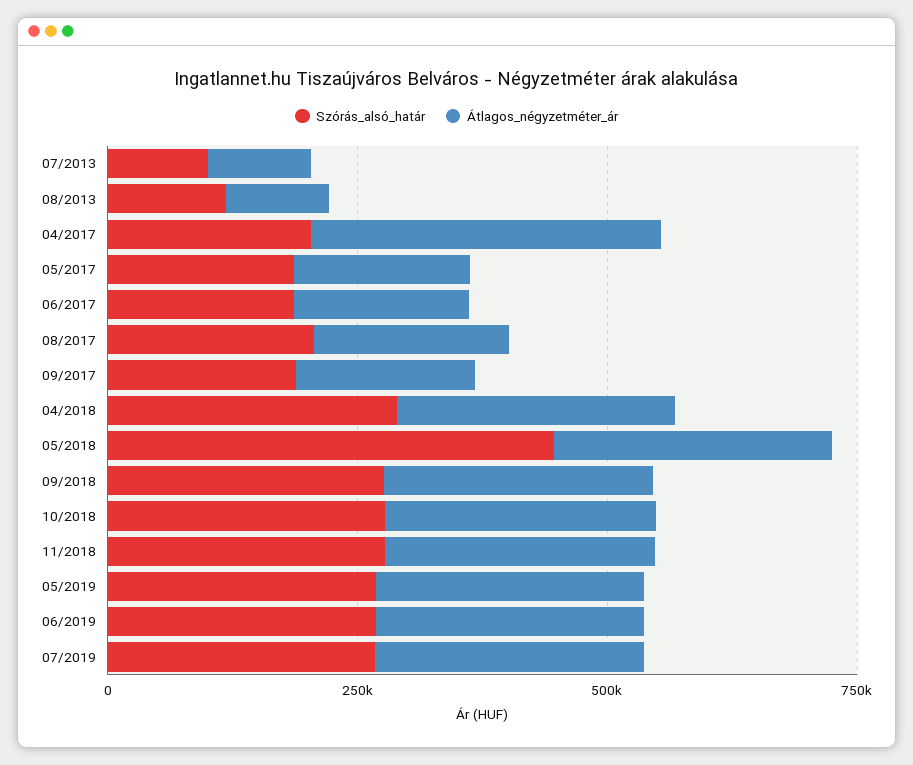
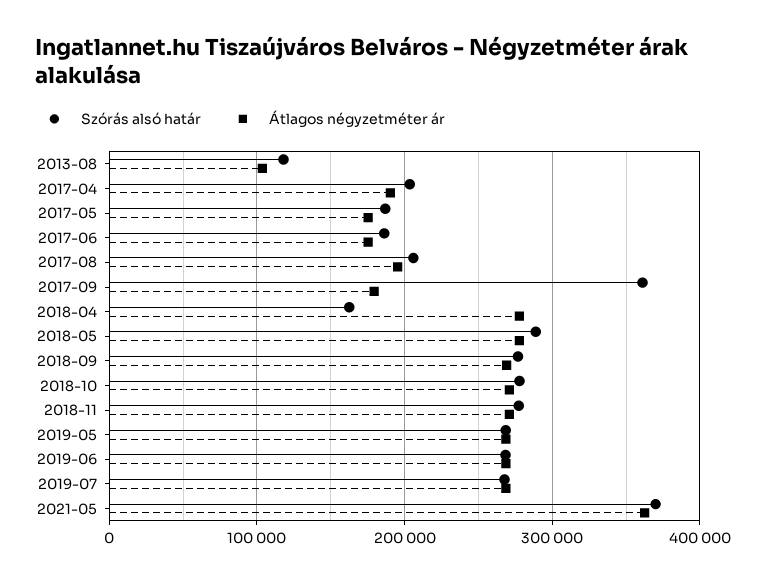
Szórás_alsó_határ, 07/2013: 100000 -> none
Átlagos_négyzetméter_ár, 07/2013: 100000 -> none
Átlagos_négyzetméter_ár, 04/2017: 350000 -> 190000
Szórás_alsó_határ, 09/2017: 200000 -> 360000
Szórás_alsó_határ, 04/2018: 300000 -> 160000
Szórás_alsó_határ, 05/2018: 450000 -> 290000
Szórás_alsó_határ, 2021-05: none -> 370000
Átlagos_négyzetméter_ár, 2021-05: none -> 360000

